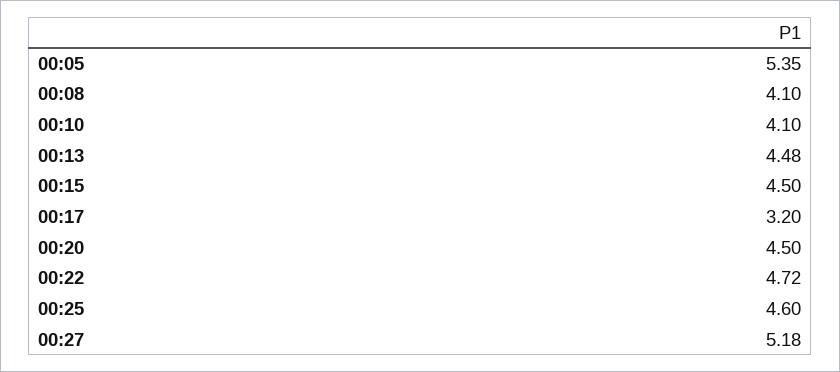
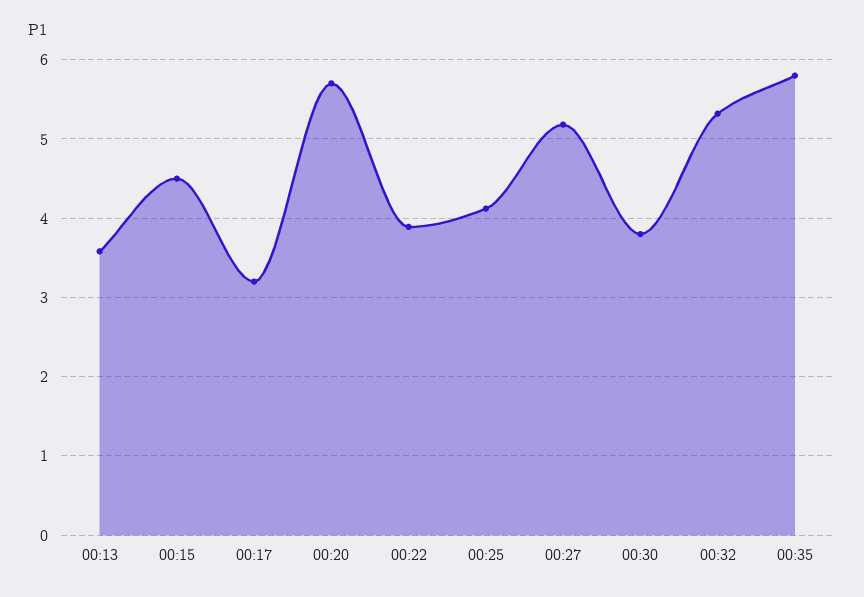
00:05: 5.35 -> none
00:08: 4.1 -> none
00:10: 4.1 -> none
00:13: 4.48 -> 3.6
00:20: 4.5 -> 5.7
00:22: 4.72 -> 3.9
00:25: 4.6 -> 4.1
00:30: none -> 3.8
00:32: none -> 5.3
00:35: none -> 5.8

